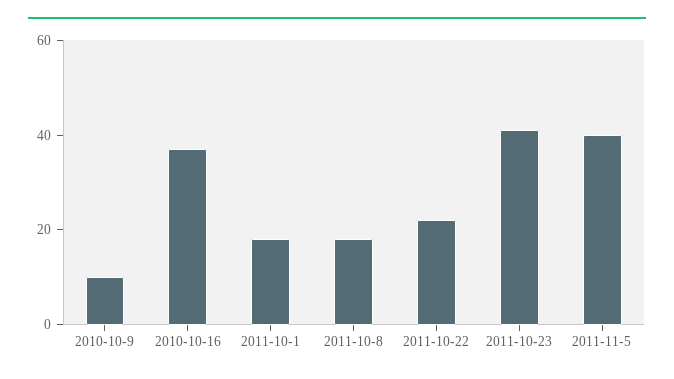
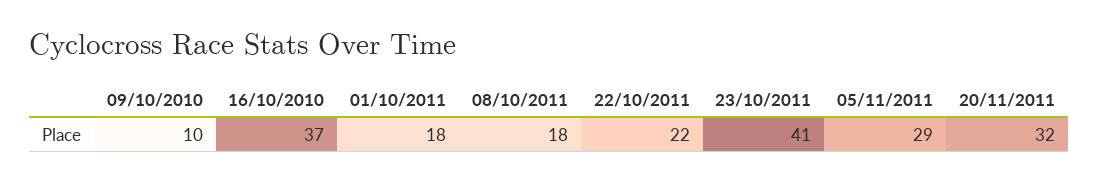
2011-11-5: 40 -> 29
20/11/2011: none -> 32

